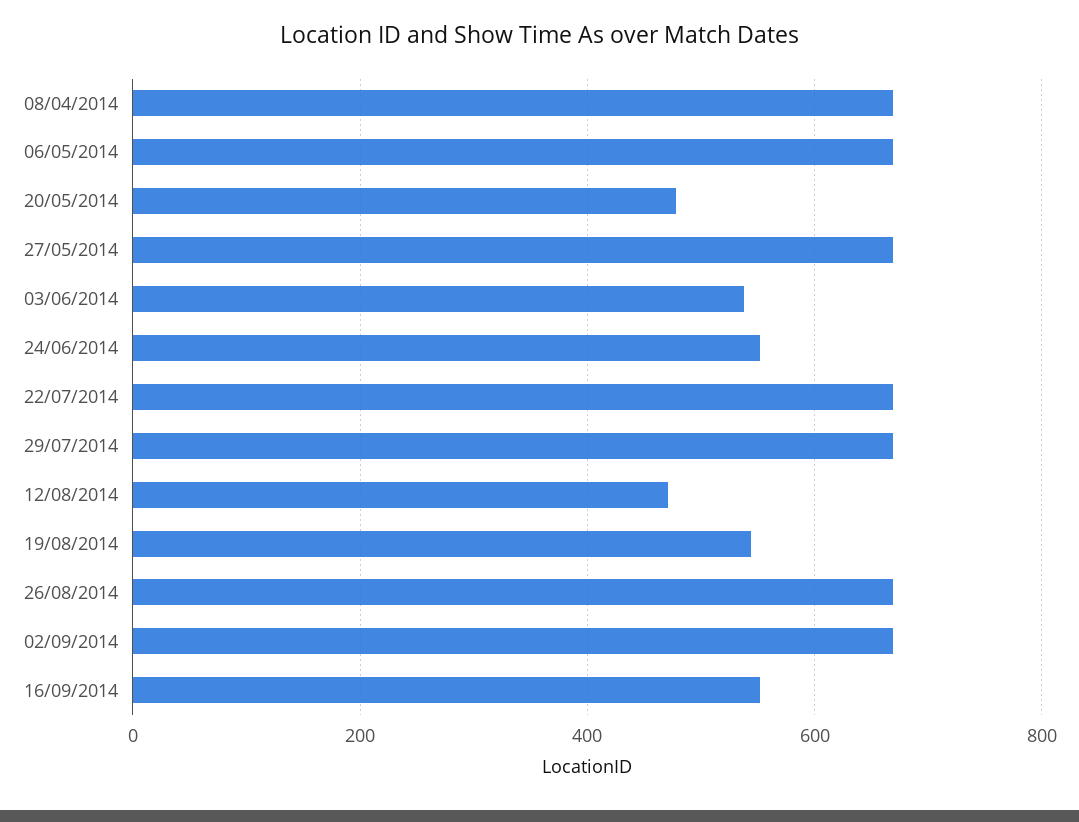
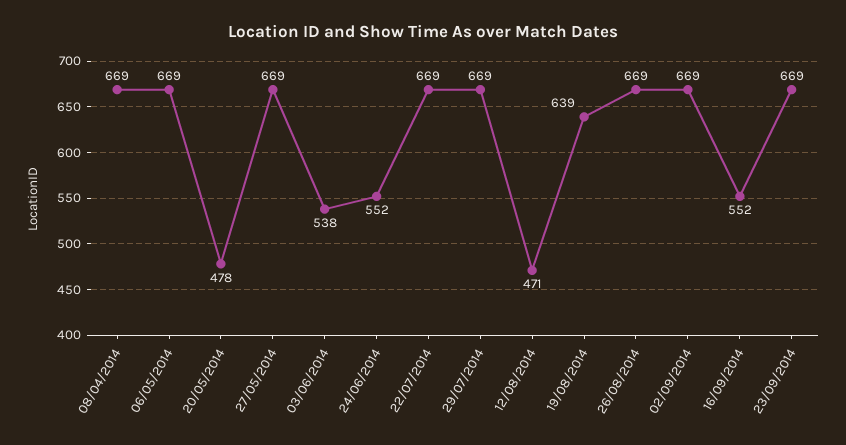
19/08/2014: 540 -> 639
23/09/2014: none -> 669

